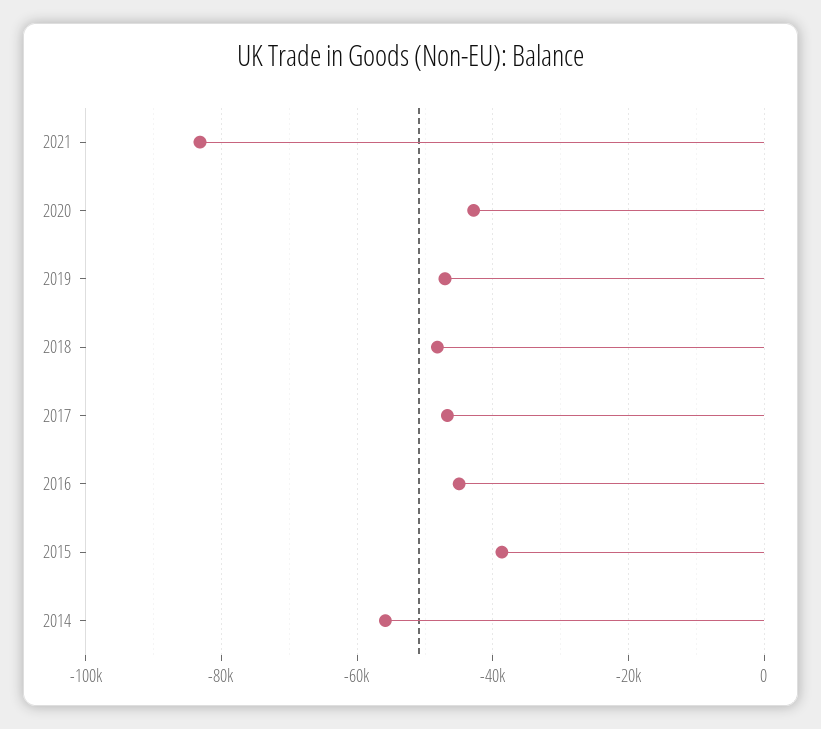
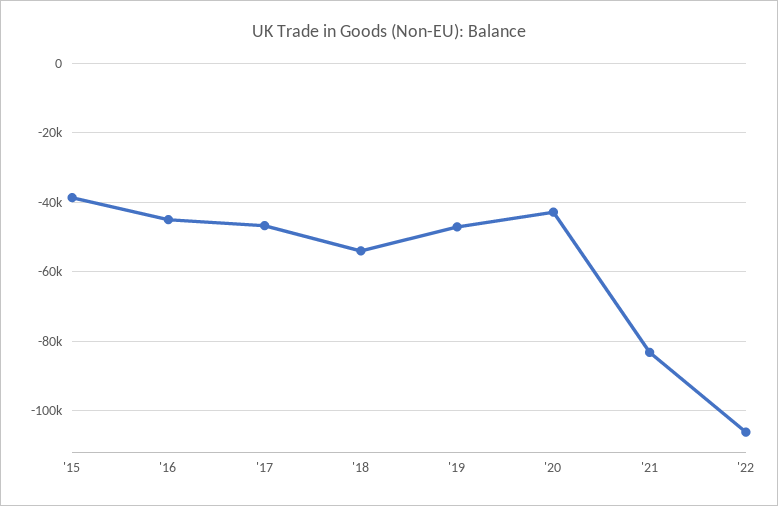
2018: -48000 -> -54000
2014: -56000 -> none
'22: none -> -106000

